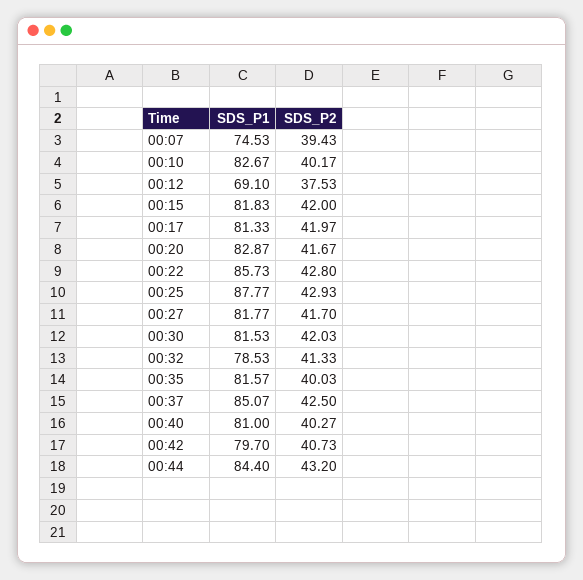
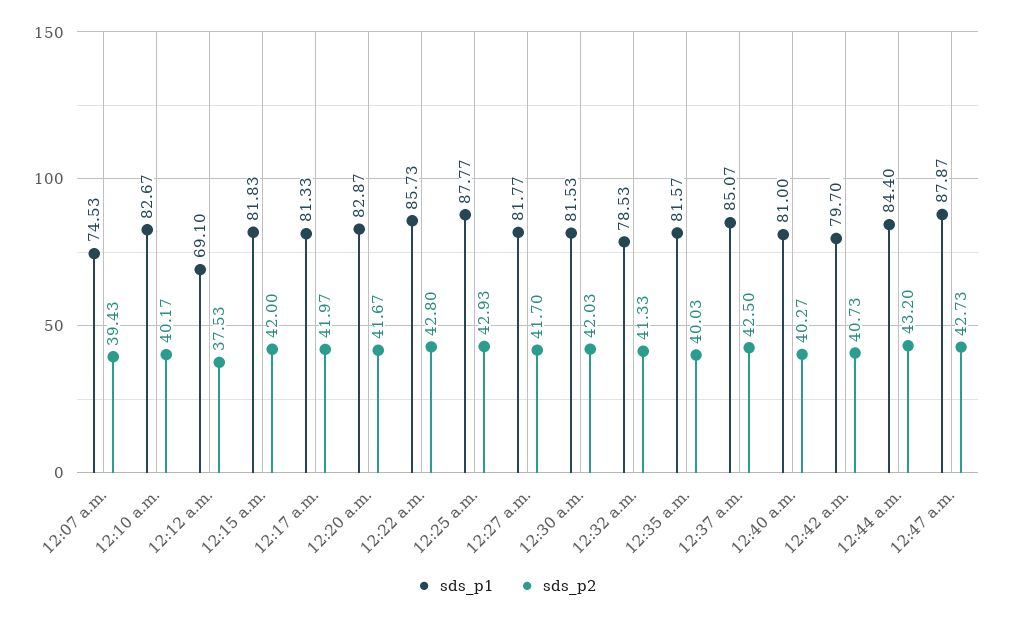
SDS_P1, 12:47 a.m.: none -> 87.87
SDS_P2, 12:47 a.m.: none -> 42.73

